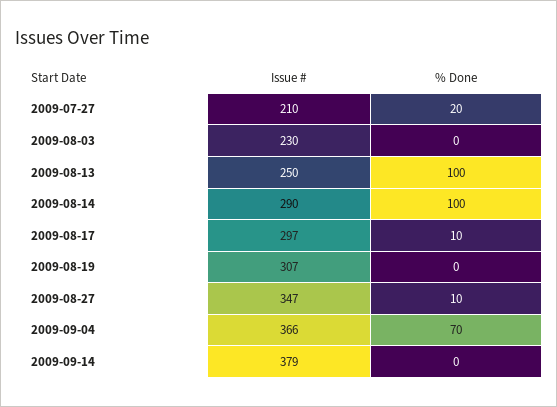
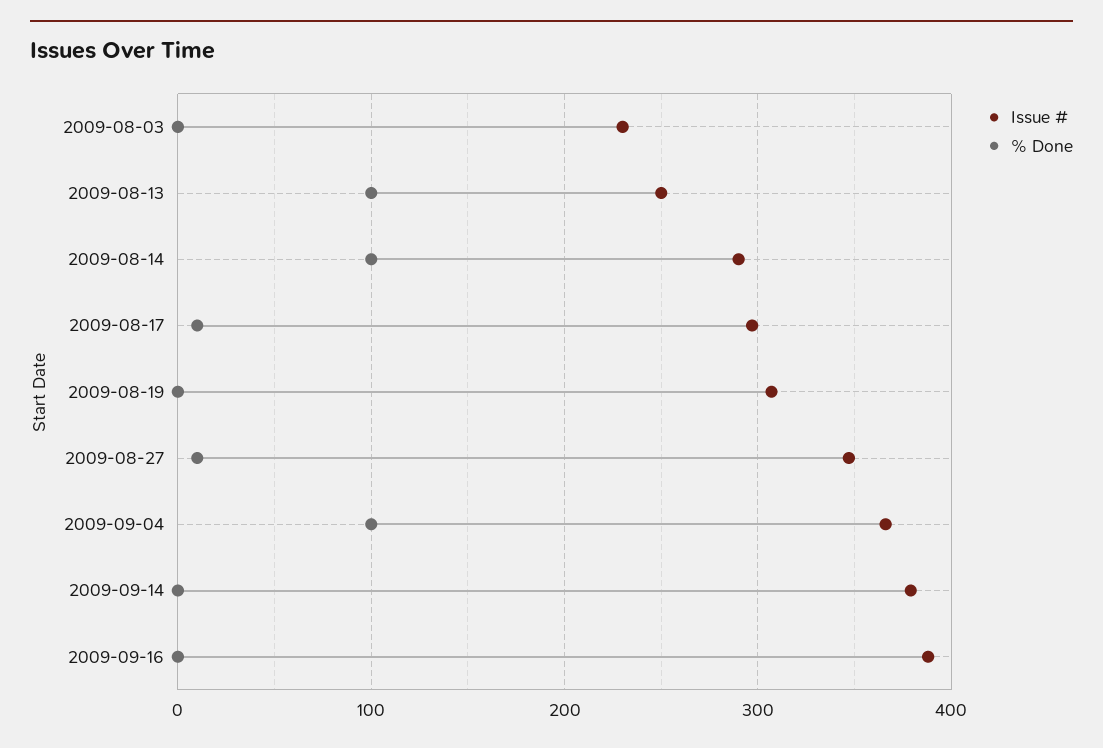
Issue #, 2009-07-27: 210 -> none
% Done, 2009-07-27: 20 -> none
% Done, 2009-09-04: 70 -> 100
Issue #, 2009-09-16: none -> 390
% Done, 2009-09-16: none -> 0

